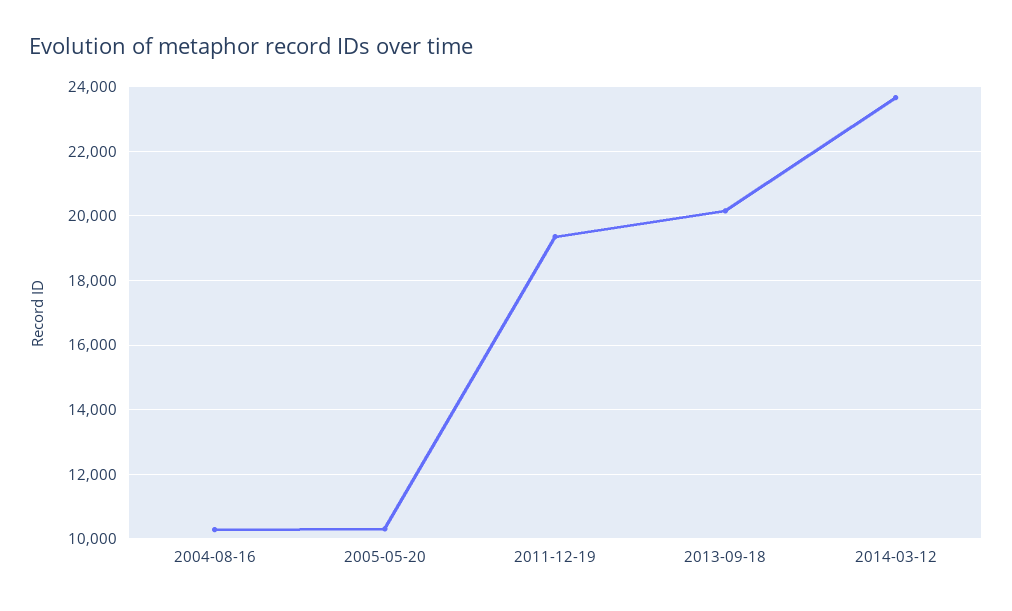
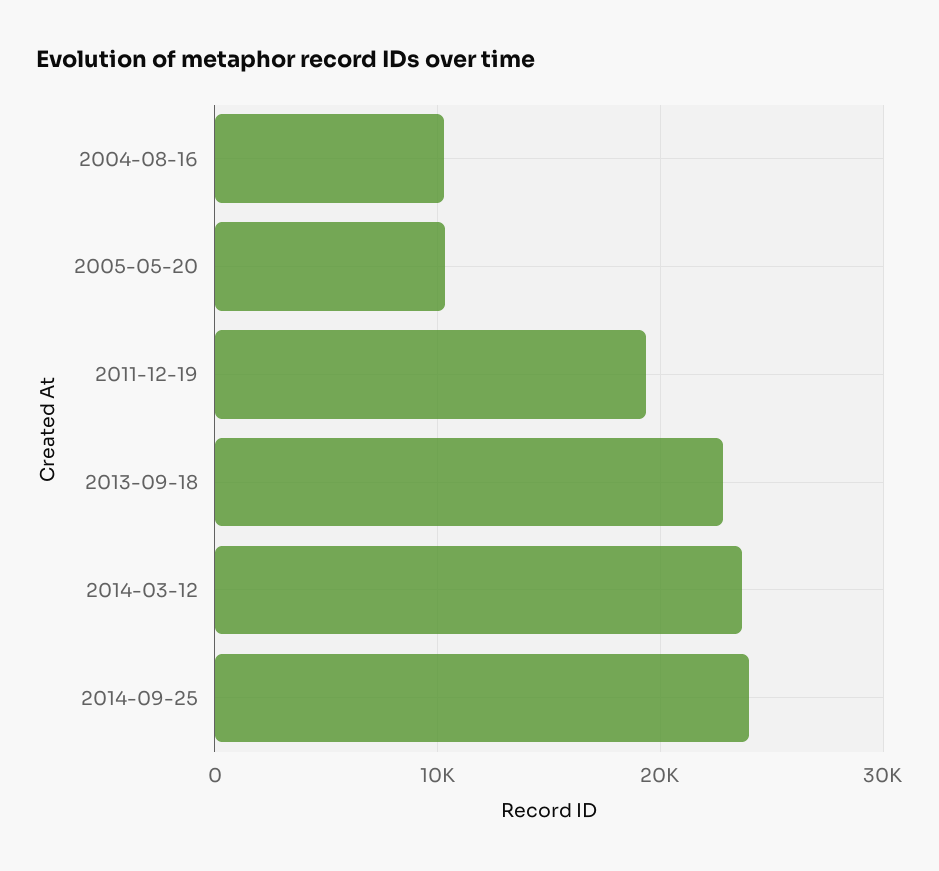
2013-09-18: 20200 -> 23000
2014-09-25: none -> 24000

